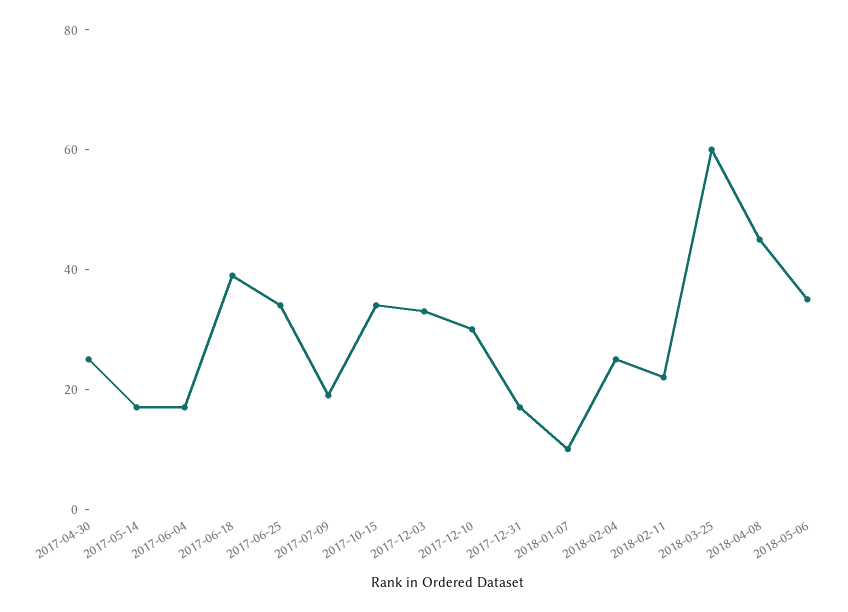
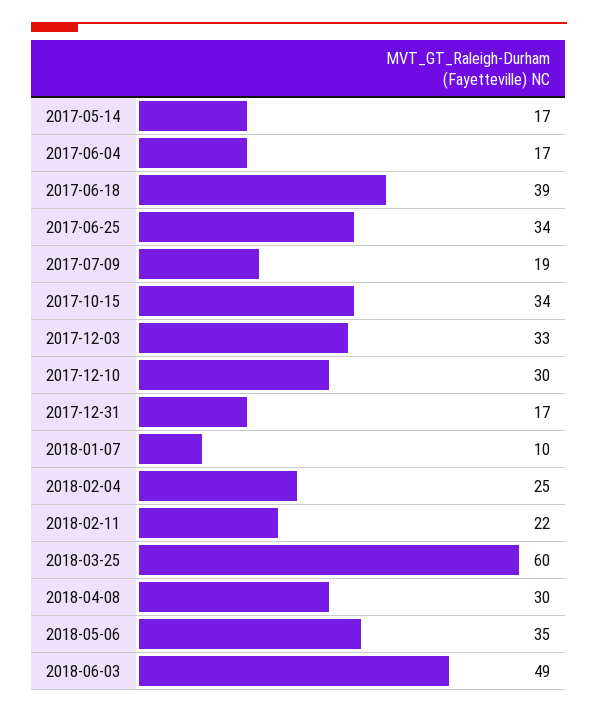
2017-04-30: 25 -> none
2018-04-08: 45 -> 30
2018-06-03: none -> 49

